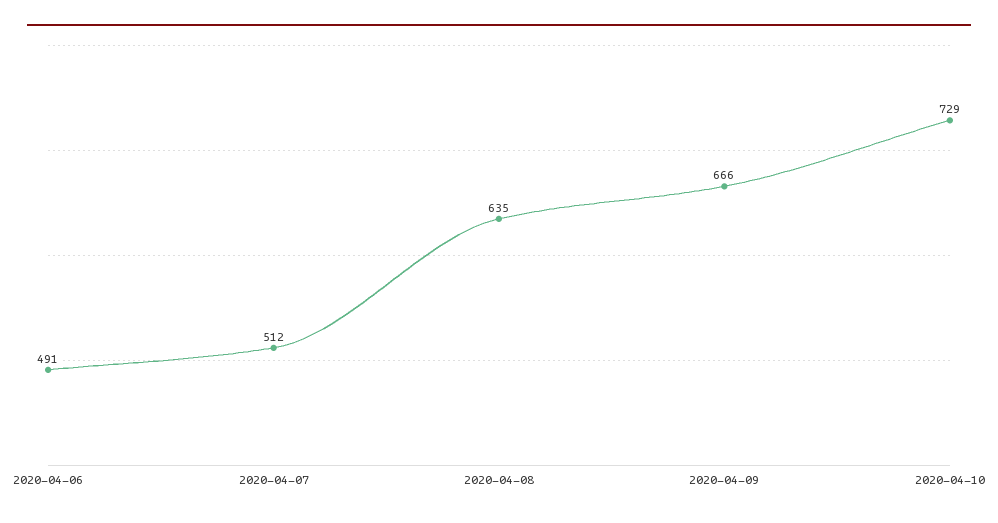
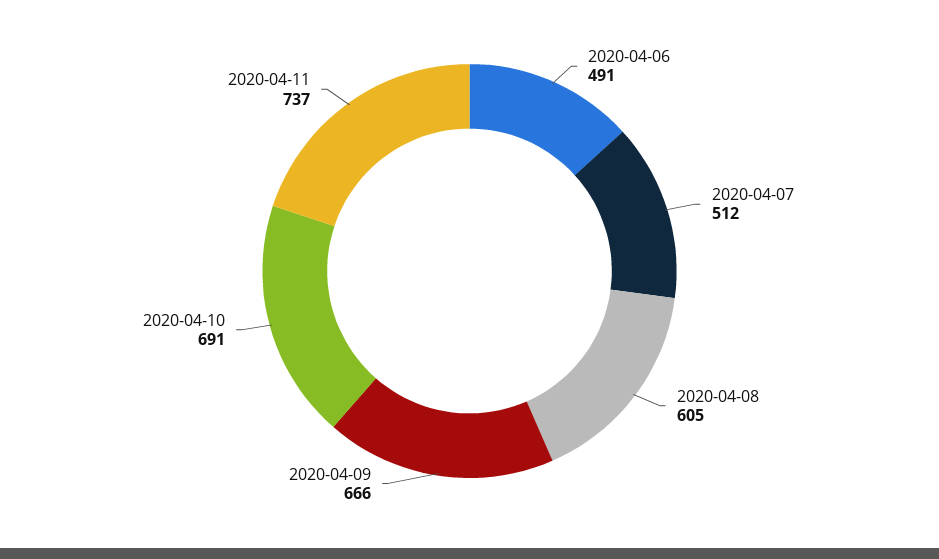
2020-04-08: 635 -> 605
2020-04-10: 729 -> 691
2020-04-11: none -> 737

